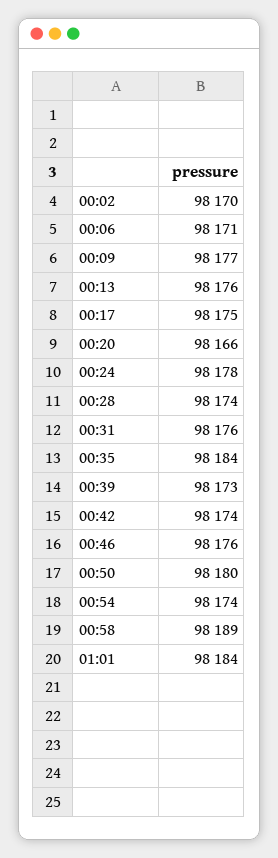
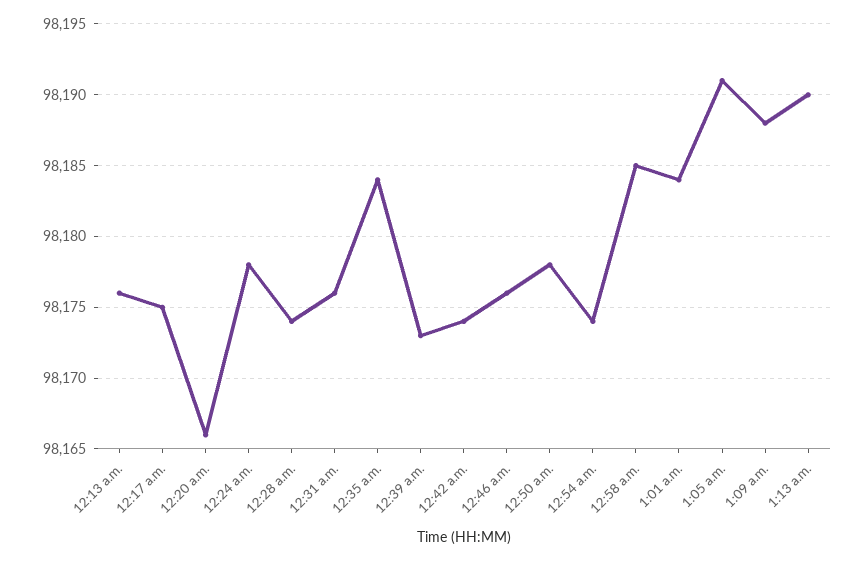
00:02: 98170 -> none
00:06: 98171 -> none
00:09: 98177 -> none
00:50: 98180 -> 98178
00:58: 98189 -> 98185
1:05 a.m.: none -> 98191
1:09 a.m.: none -> 98188
1:13 a.m.: none -> 98190

